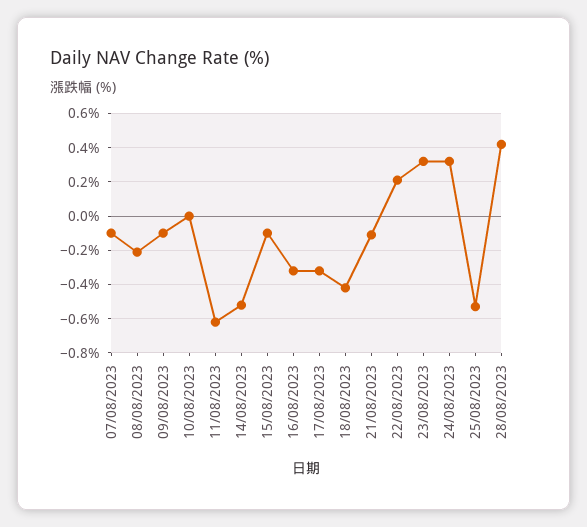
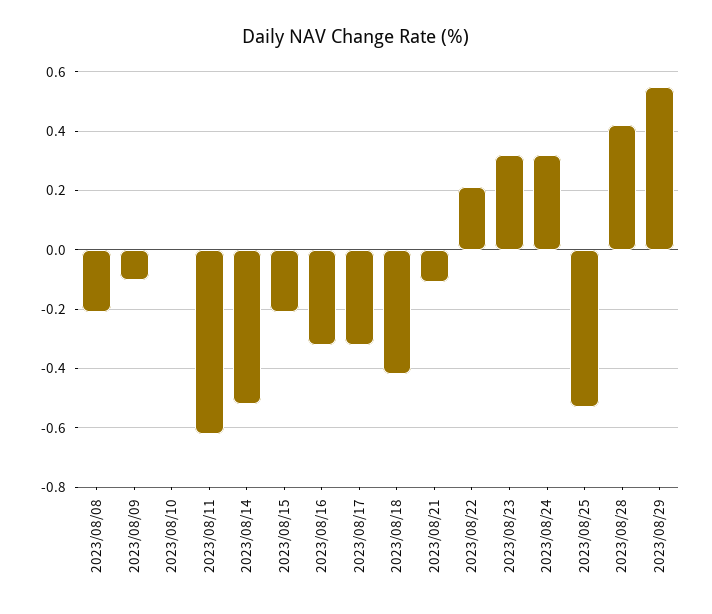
07/08/2023: -0.1 -> none
15/08/2023: -0.1 -> -0.2
2023/08/29: none -> 0.55

